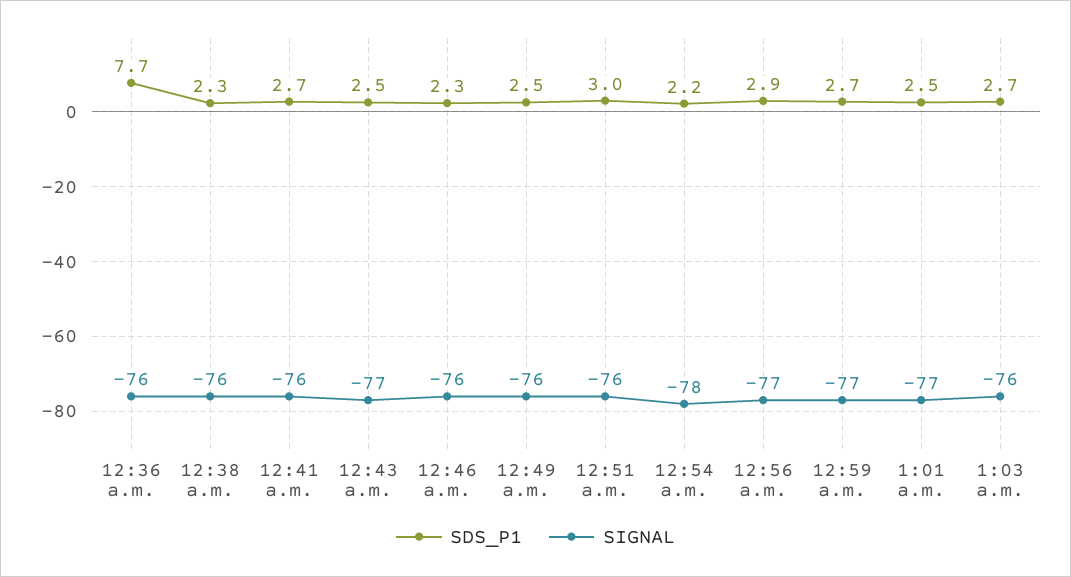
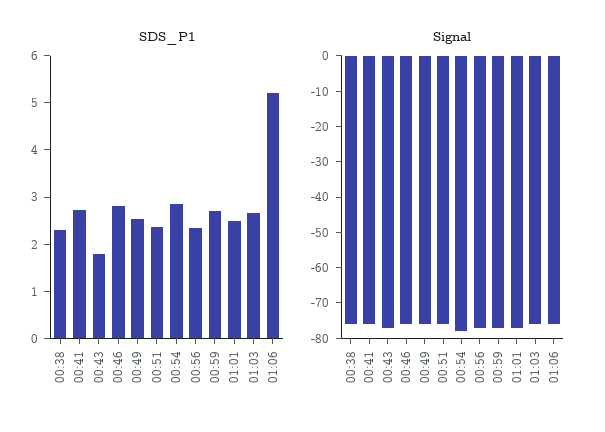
SDS_P1, 12:36 a.m.: 7.7 -> none
SIGNAL, 12:36 a.m.: -76 -> none
SDS_P1, 12:43 a.m.: 2.5 -> 1.8
SDS_P1, 12:46 a.m.: 2.3 -> 2.8
SDS_P1, 12:51 a.m.: 3 -> 2.4
SDS_P1, 12:54 a.m.: 2.2 -> 2.8
SDS_P1, 12:56 a.m.: 2.9 -> 2.4
SDS_P1, 01:06: none -> 5.2
SIGNAL, 01:06: none -> -75

